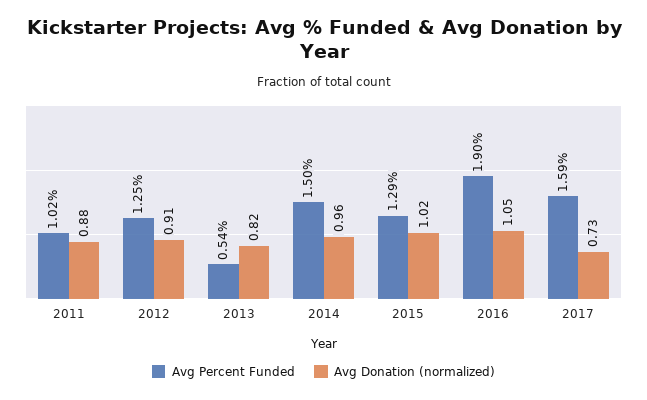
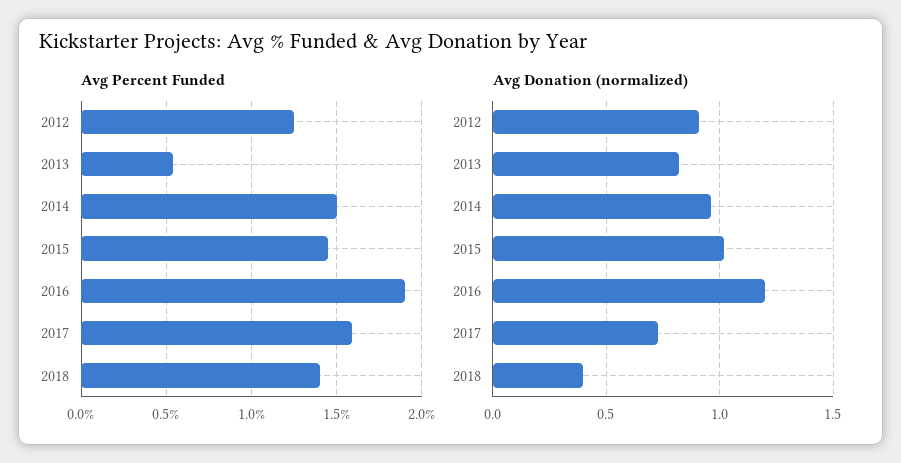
Avg Percent Funded, 2011: 1.02 -> none
Avg Donation (normalized), 2011: 0.88 -> none
Avg Percent Funded, 2015: 1.29 -> 1.45
Avg Donation (normalized), 2016: 1.05 -> 1.2
Avg Percent Funded, 2018: none -> 1.4
Avg Donation (normalized), 2018: none -> 0.4

